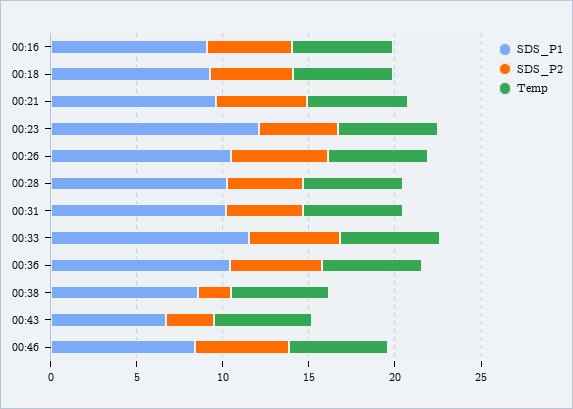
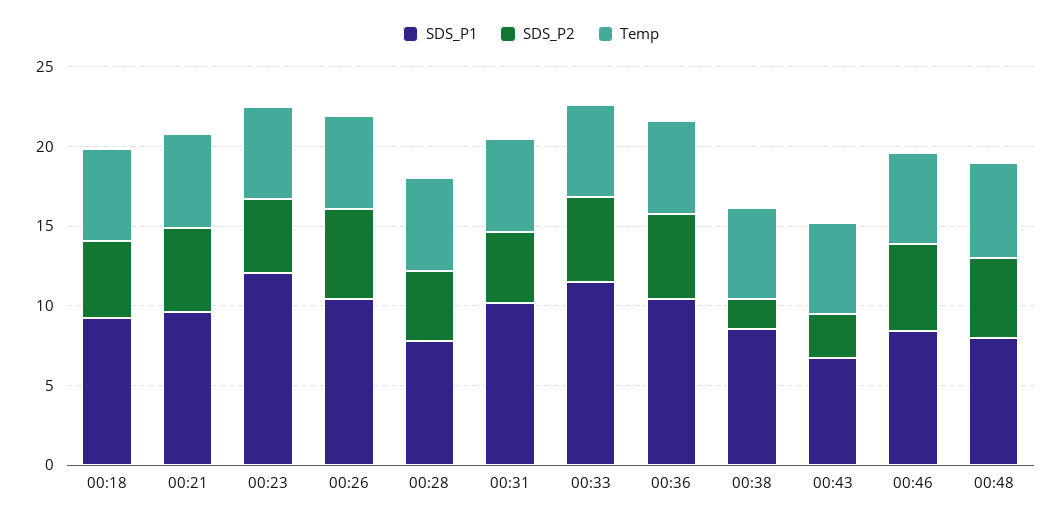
SDS_P1, 00:16: 9 -> none
SDS_P2, 00:16: 5 -> none
Temp, 00:16: 6 -> none
SDS_P1, 00:28: 10 -> 8
SDS_P1, 00:48: none -> 8
SDS_P2, 00:48: none -> 5
Temp, 00:48: none -> 6

